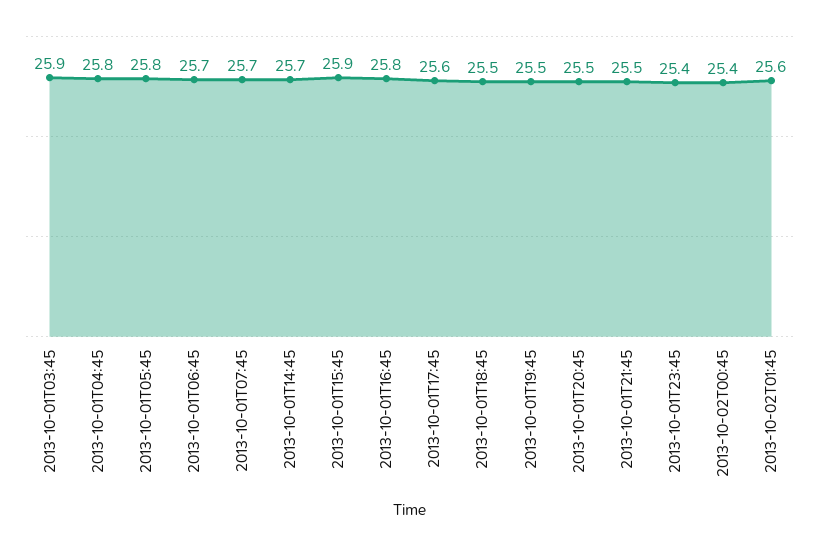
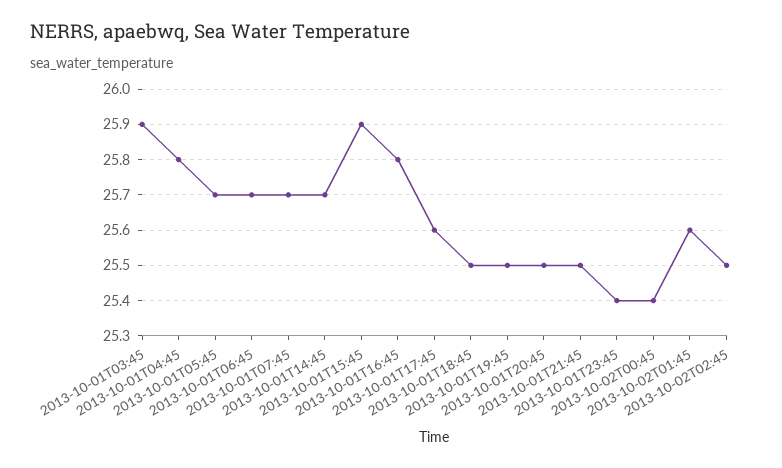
2013-10-01T05:45: 25.8 -> 25.7
2013-10-02T02:45: none -> 25.5

